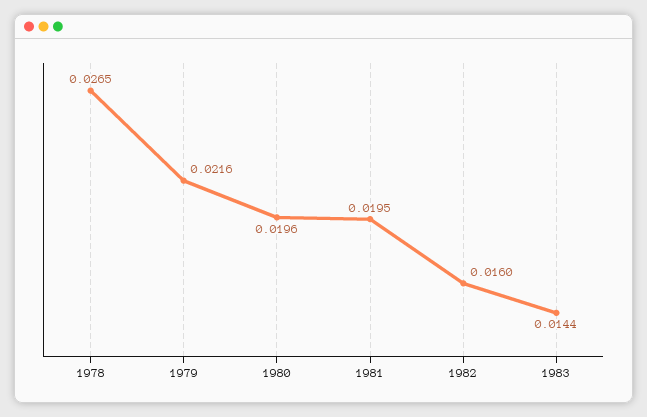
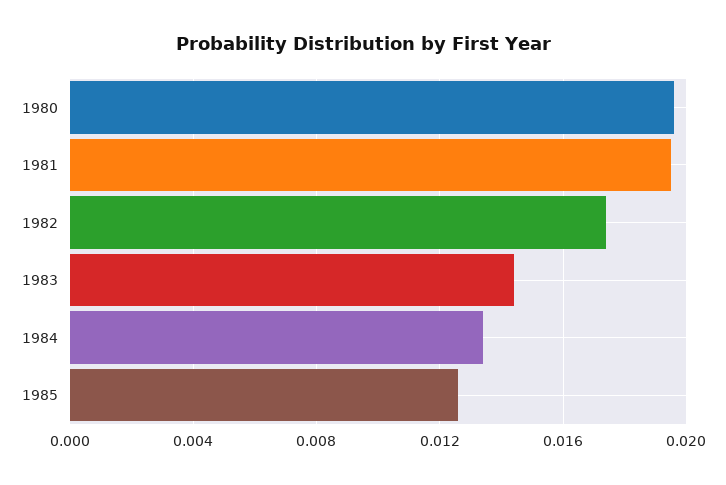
1978: 0.0265 -> none
1979: 0.0216 -> none
1982: 0.016 -> 0.0175
1984: none -> 0.0135
1985: none -> 0.0125

